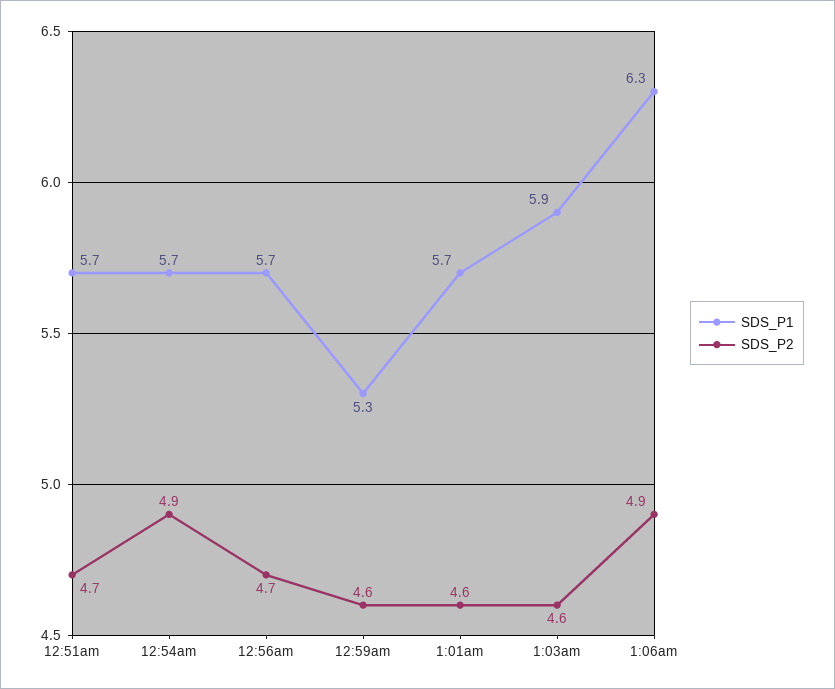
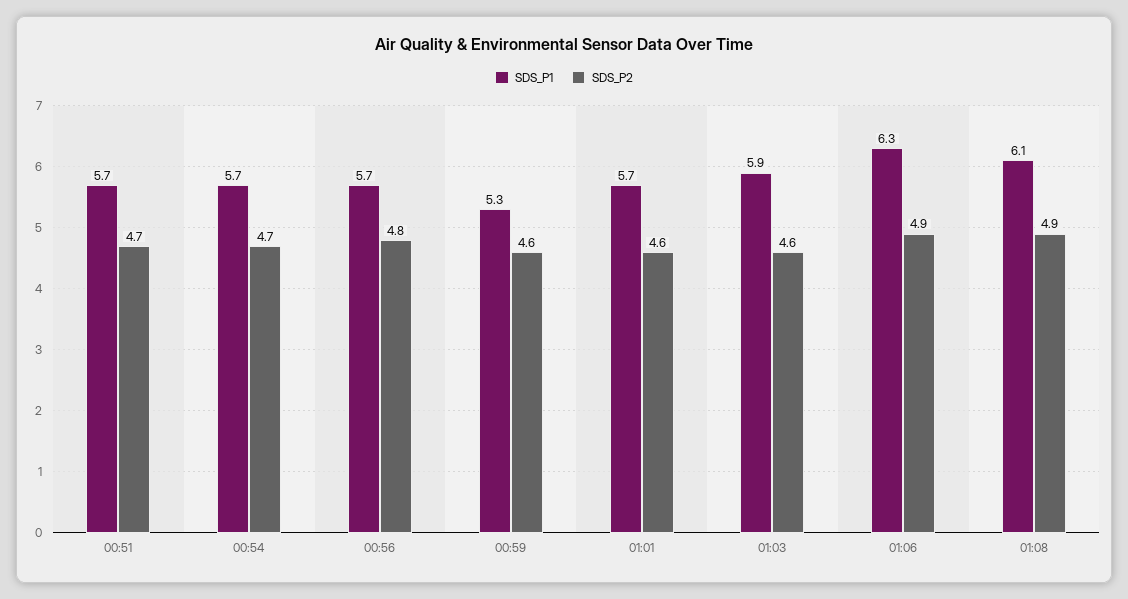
SDS_P2, 12:54am: 4.9 -> 4.7
SDS_P2, 12:56am: 4.7 -> 4.8
SDS_P1, 01:08: none -> 6.1
SDS_P2, 01:08: none -> 4.9

